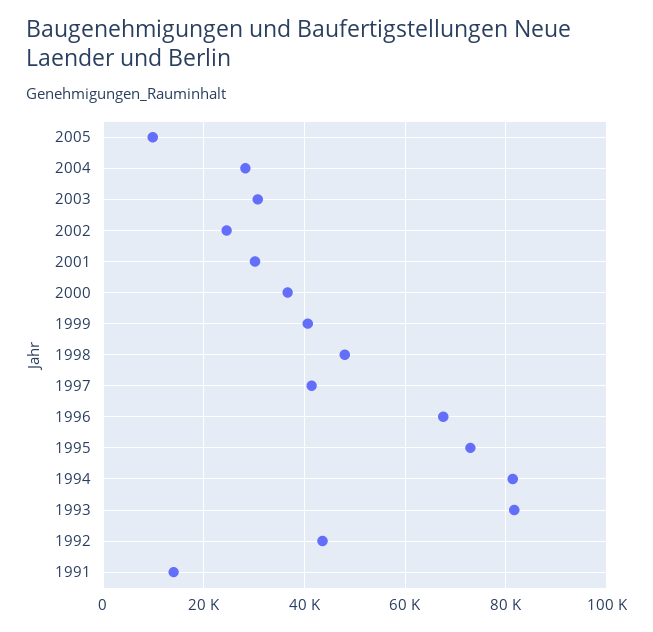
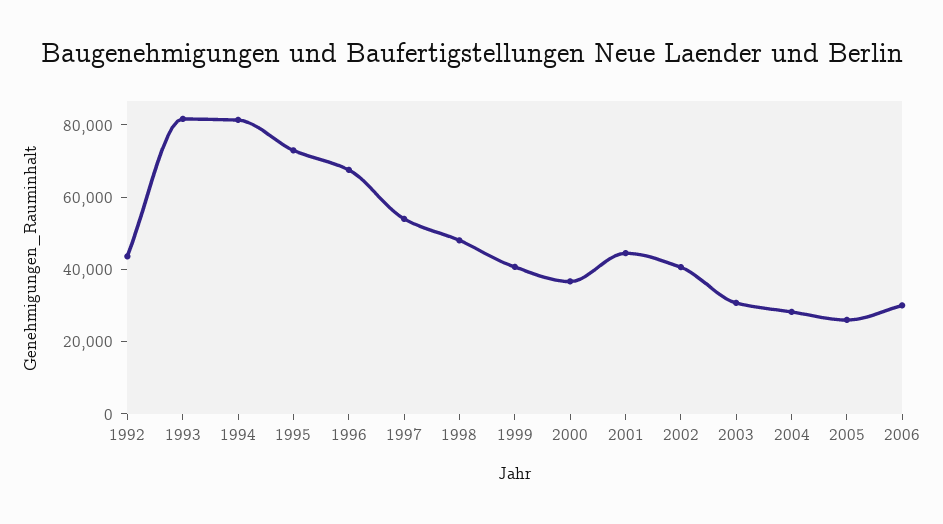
2005: 10000 -> 25000
2002: 24000 -> 40000
2001: 30000 -> 45000
1997: 42000 -> 55000
1991: 14000 -> none
2006: none -> 30000

